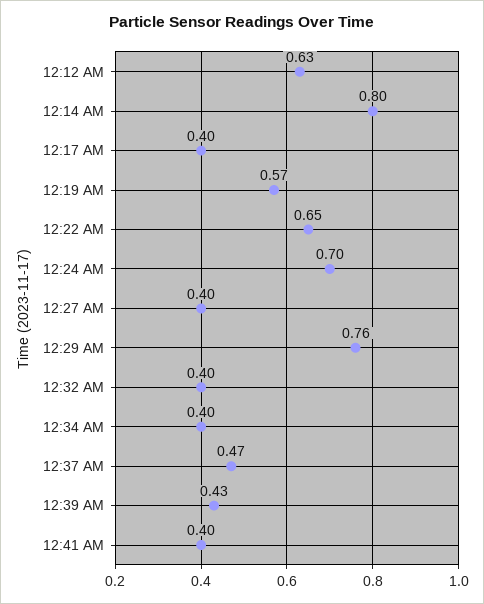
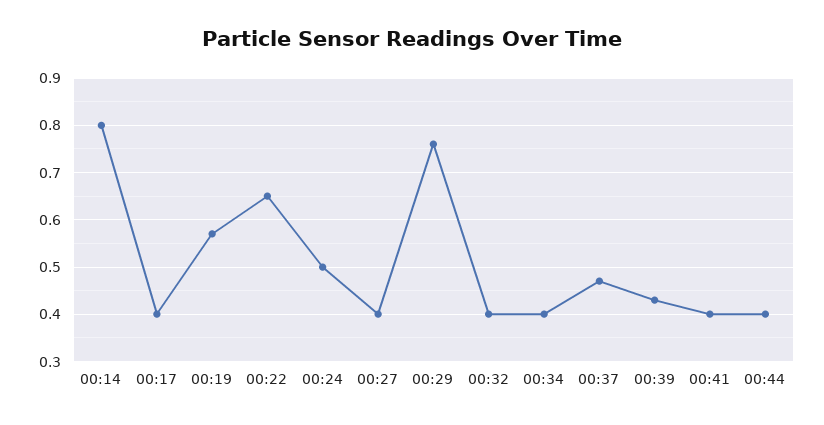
12:12 AM: 0.63 -> none
12:24 AM: 0.7 -> 0.5
00:44: none -> 0.4

